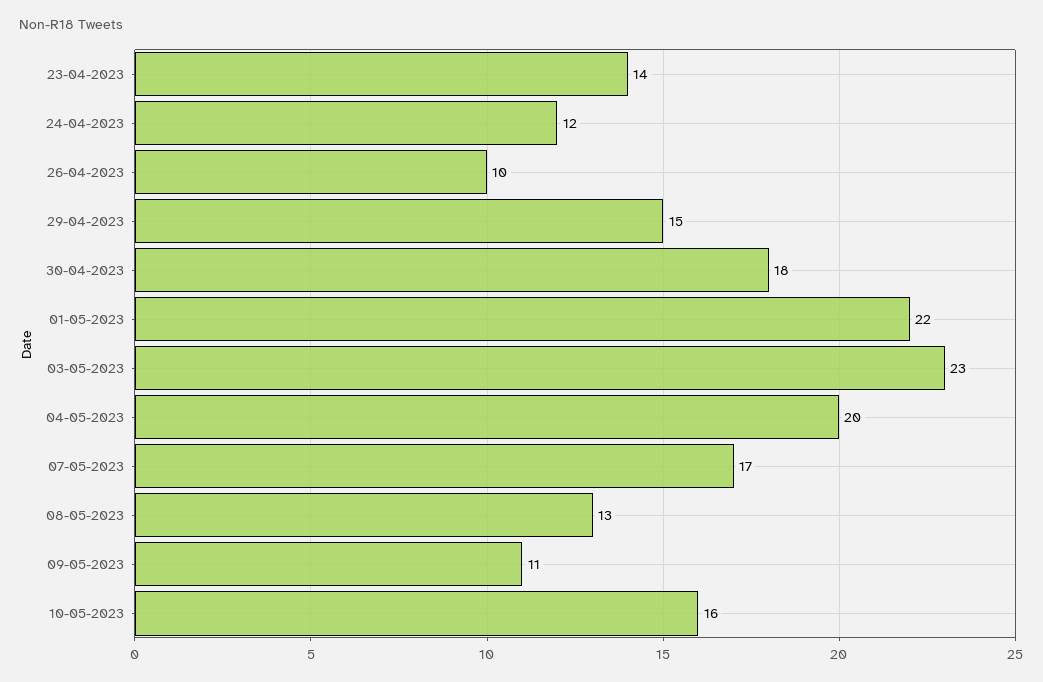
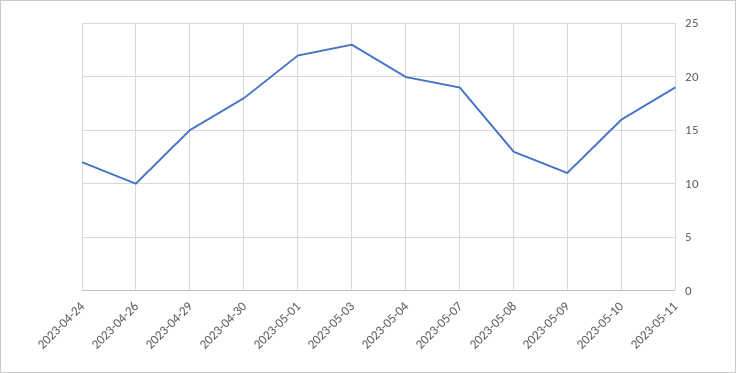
23-04-2023: 14 -> none
07-05-2023: 17 -> 19
2023-05-11: none -> 19

